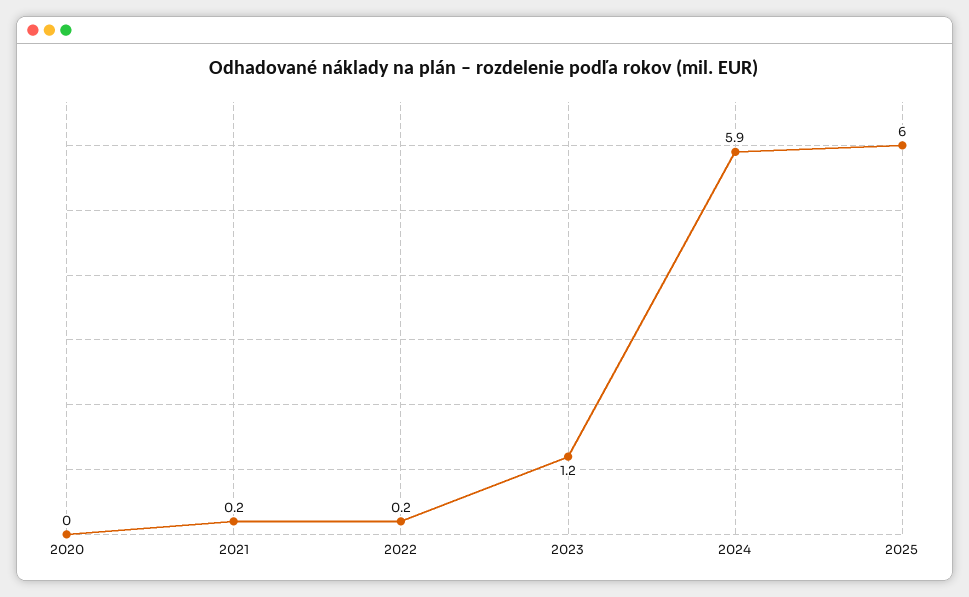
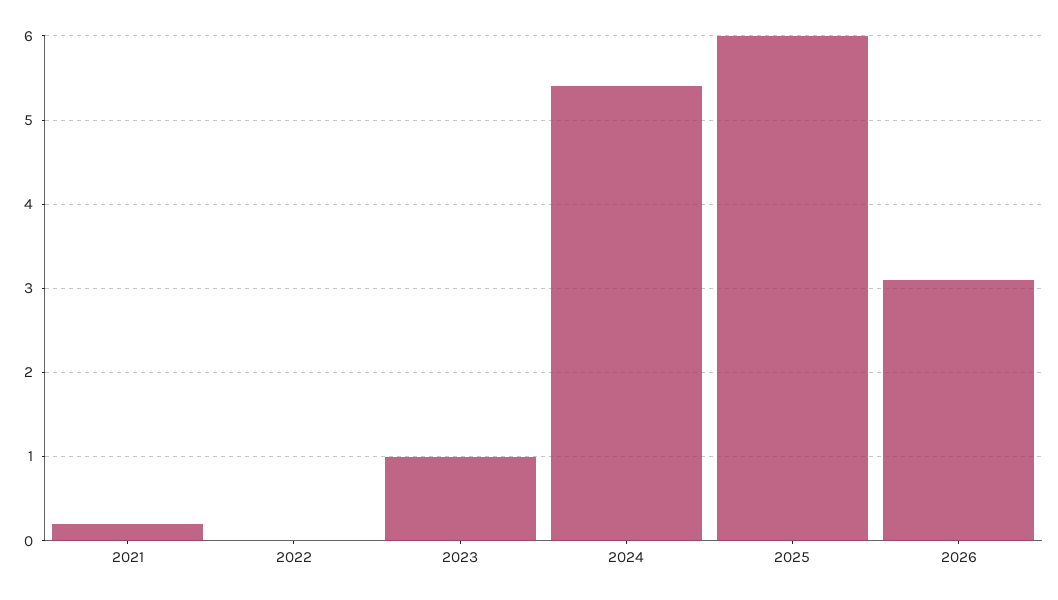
2020: 0 -> none
2022: 0.2 -> 0
2023: 1.2 -> 1
2024: 5.9 -> 5.4
2026: none -> 3.1

